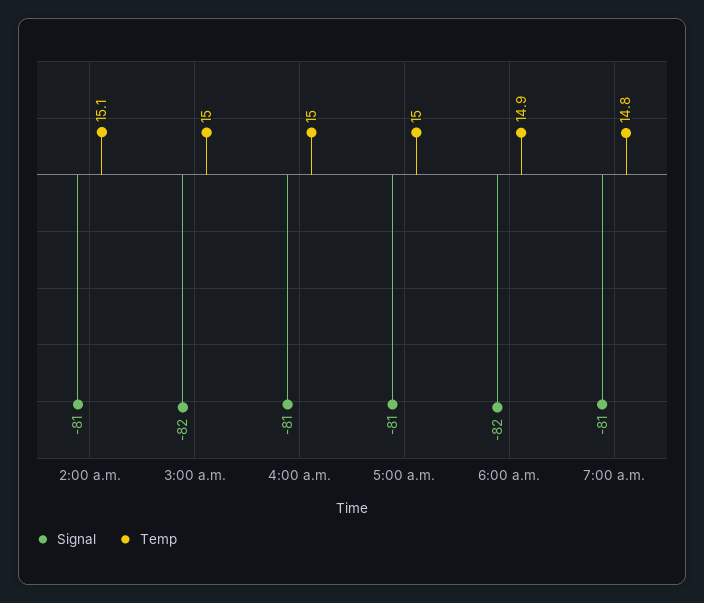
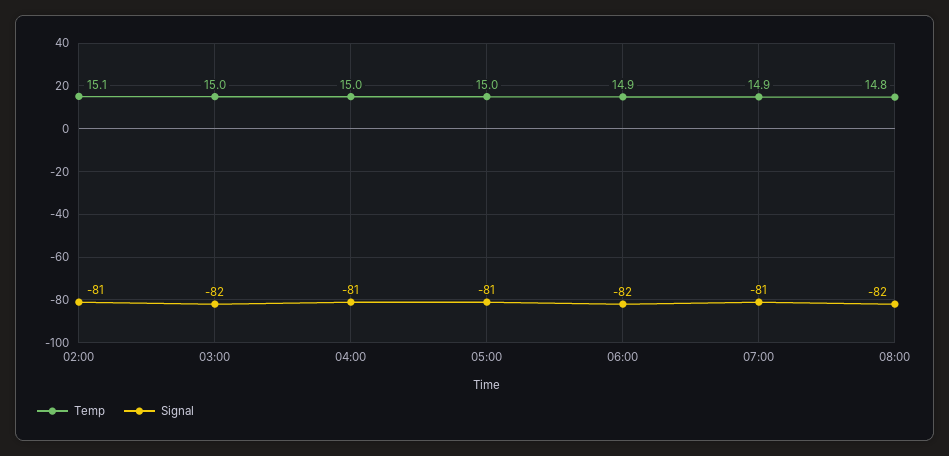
Temp, 7:00 a.m.: 14.8 -> 14.9
Temp, 08:00: none -> 14.8
Signal, 08:00: none -> -82

